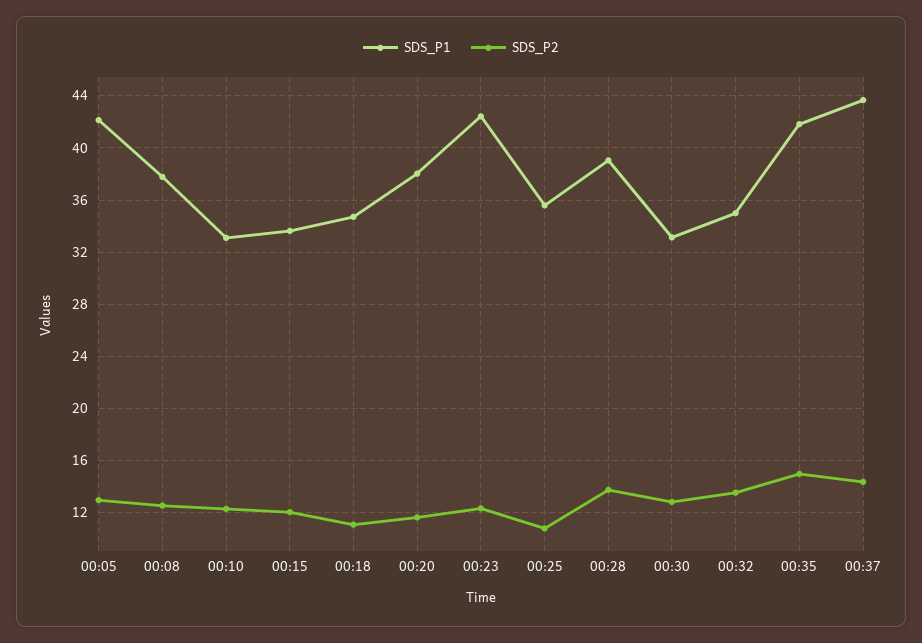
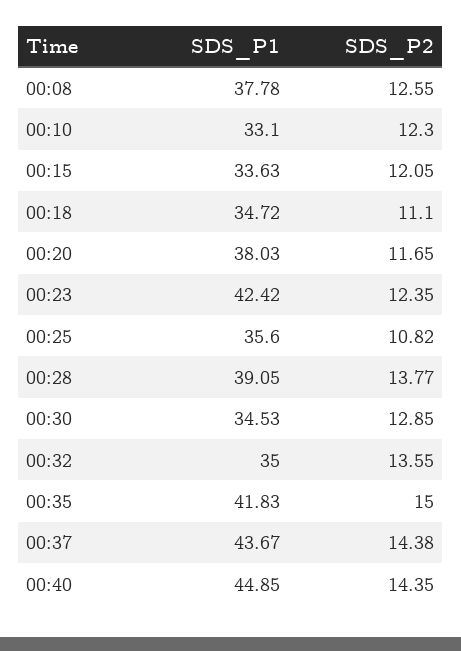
SDS_P1, 00:05: 42 -> none
SDS_P2, 00:05: 13 -> none
SDS_P1, 00:30: 33 -> 34.53
SDS_P1, 00:40: none -> 44.85
SDS_P2, 00:40: none -> 14.35

